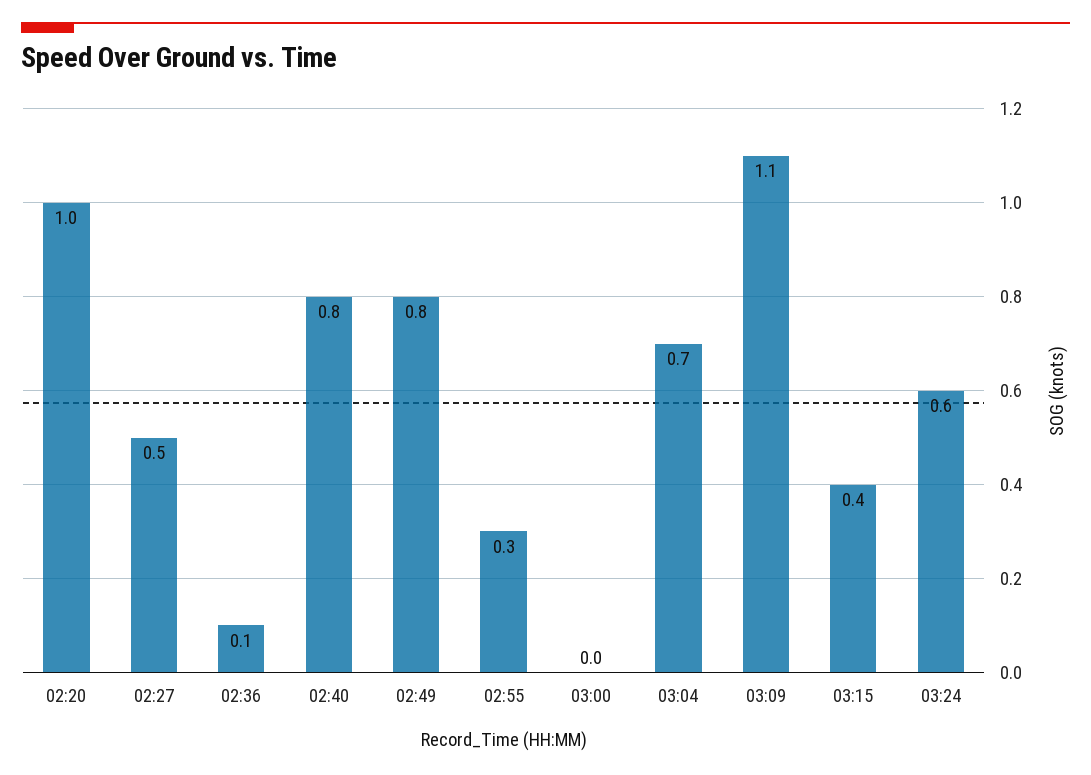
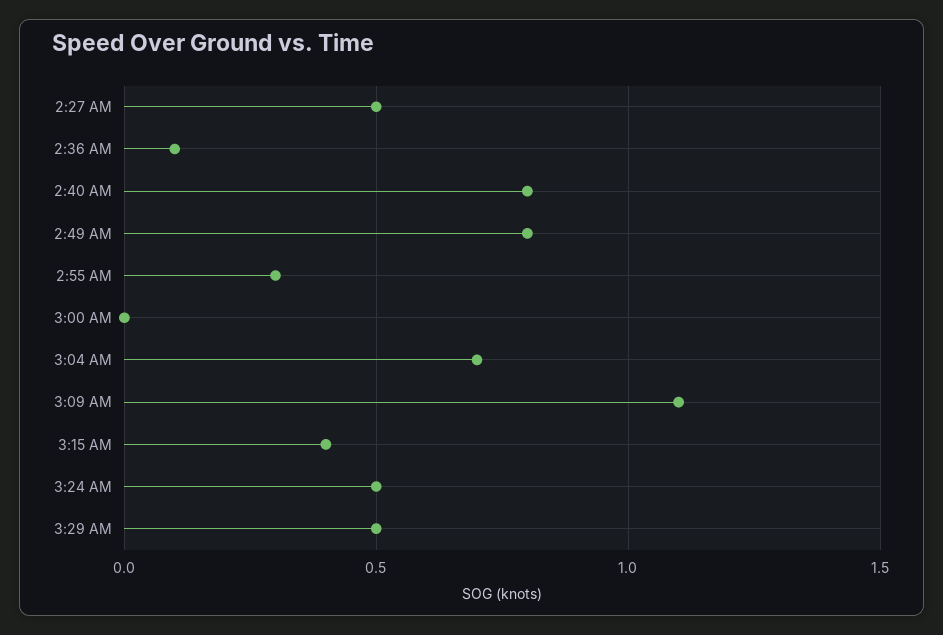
02:20: 1 -> none
03:24: 0.6 -> 0.5
3:29 AM: none -> 0.5

